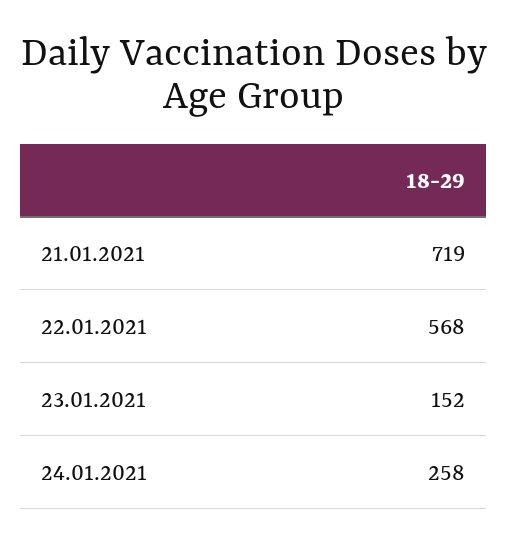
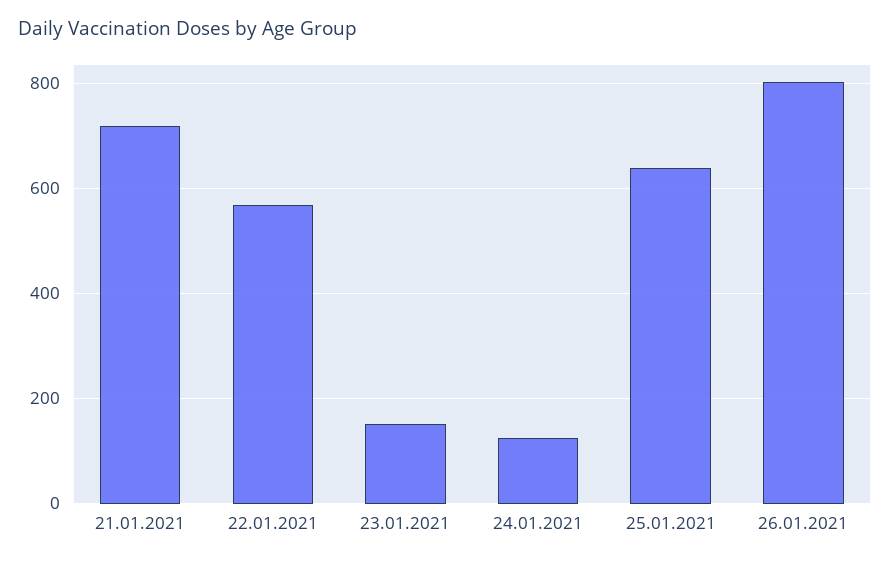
24.01.2021: 258 -> 120
25.01.2021: none -> 640
26.01.2021: none -> 800

